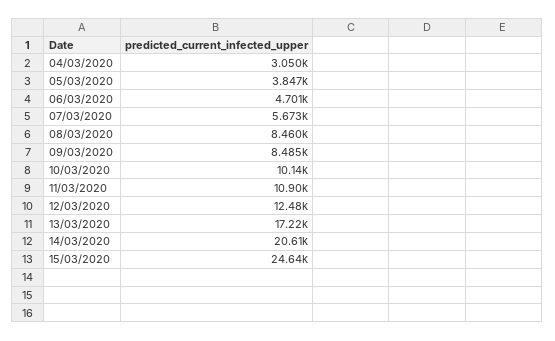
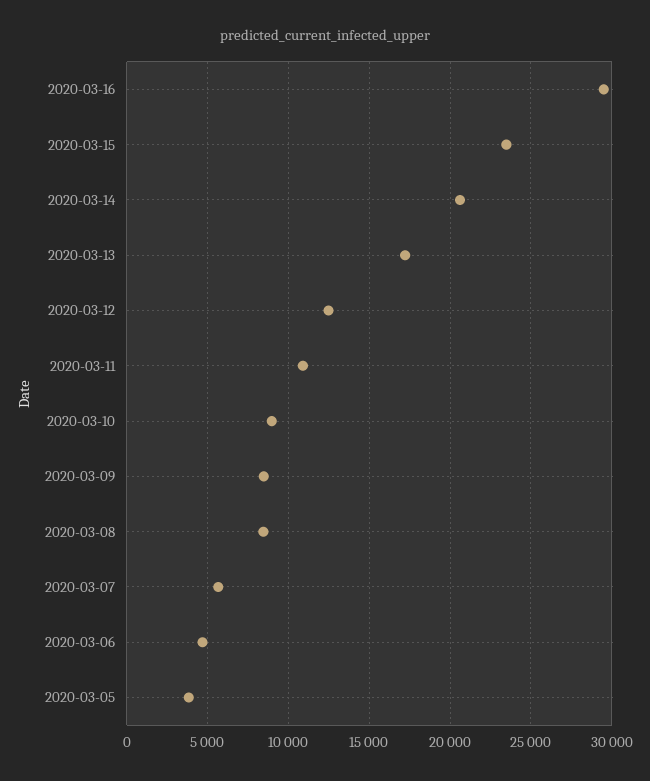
04/03/2020: 3050 -> none
10/03/2020: 10140 -> 9000
15/03/2020: 24640 -> 23500
2020-03-16: none -> 29500

